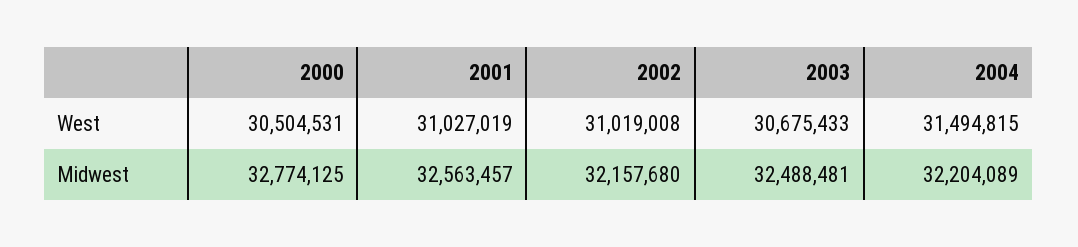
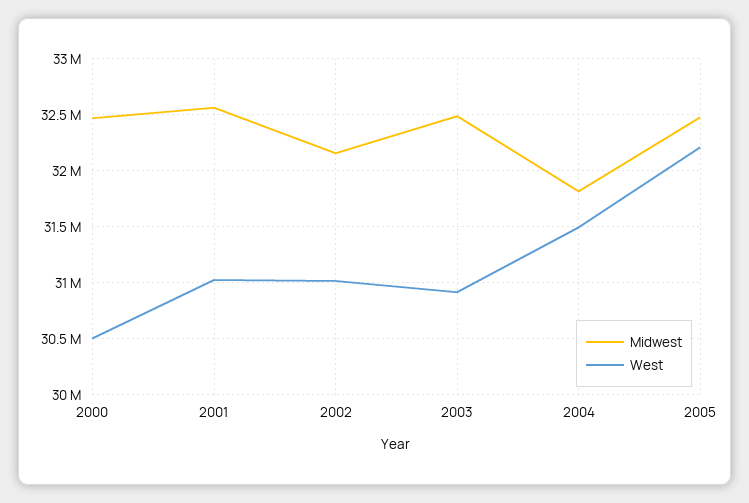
West, 2003: 30675433 -> 30900000
Midwest, 2000: 32774125 -> 32500000
Midwest, 2004: 32204089 -> 31800000
Midwest, 2005: none -> 32500000
West, 2005: none -> 32200000

